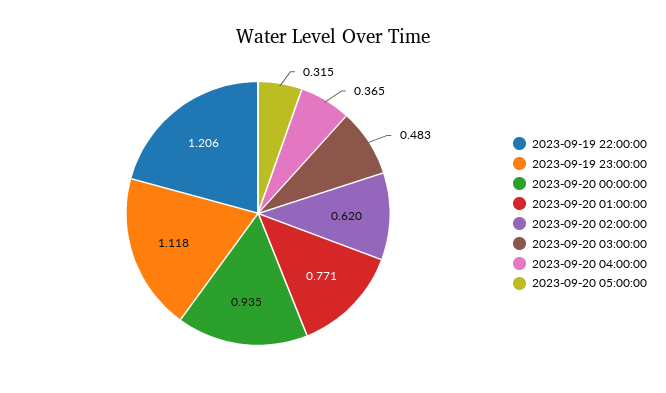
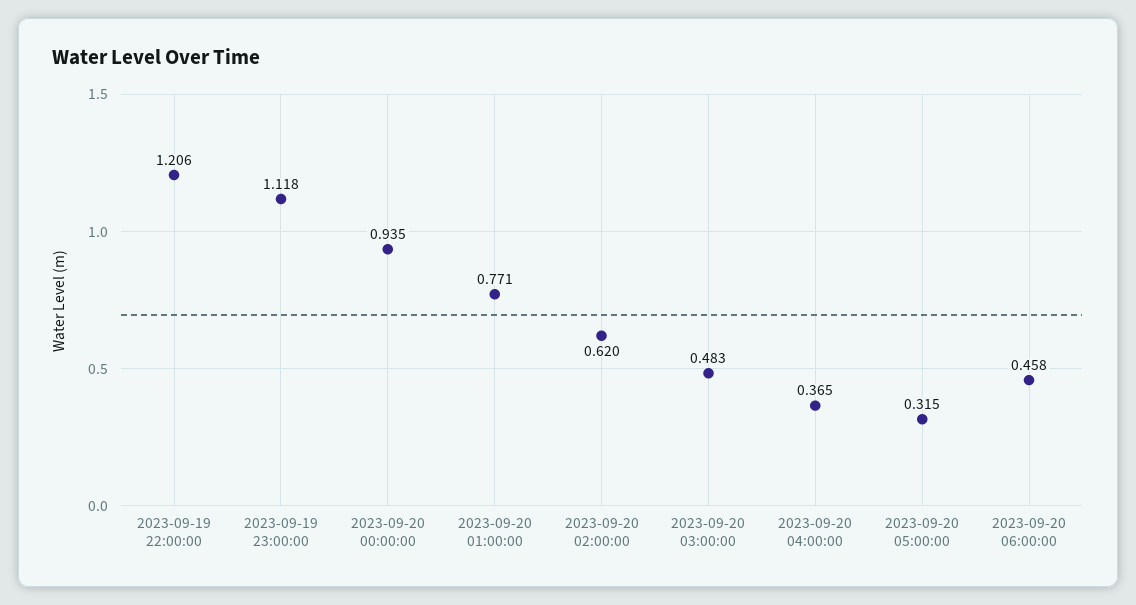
2023-09-20 06:00:00: none -> 0.458

